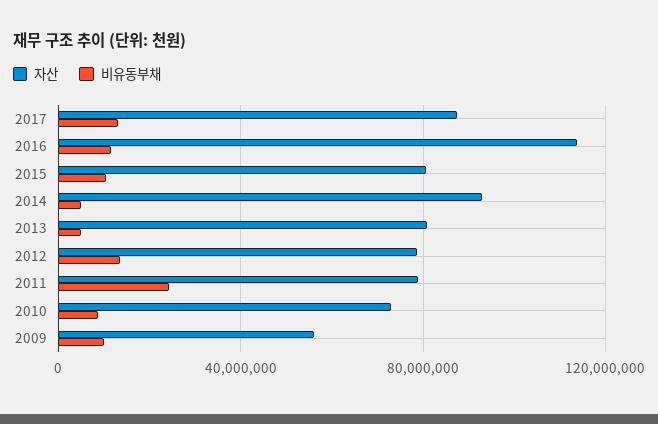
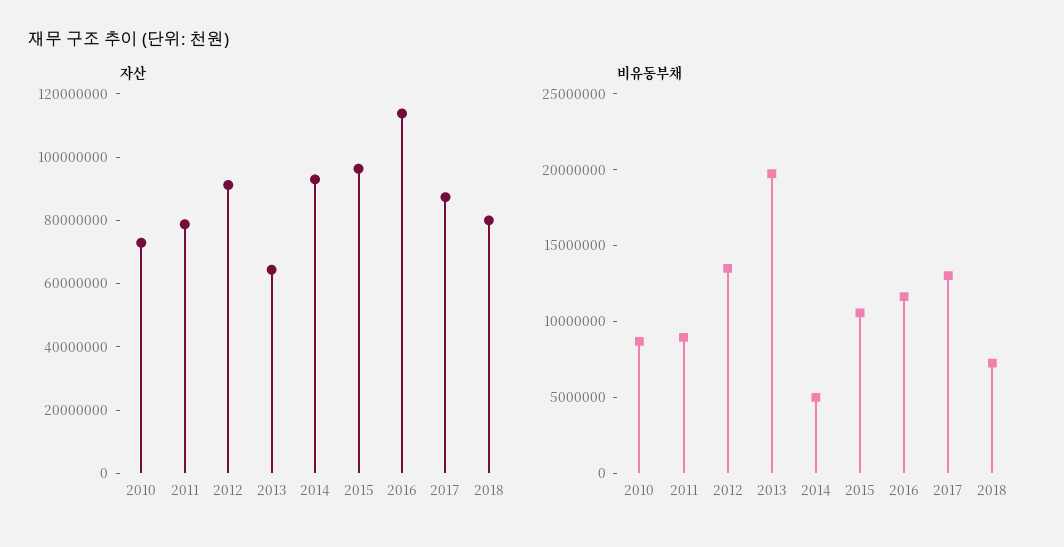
자산, 2015: 80000000 -> 95000000
자산, 2013: 80000000 -> 65000000
비유동부채, 2013: 5000000 -> 20000000
자산, 2012: 80000000 -> 90000000
비유동부채, 2011: 25000000 -> 9000000
자산, 2009: 55000000 -> none
비유동부채, 2009: 10000000 -> none
자산, 2018: none -> 80000000
비유동부채, 2018: none -> 7000000

